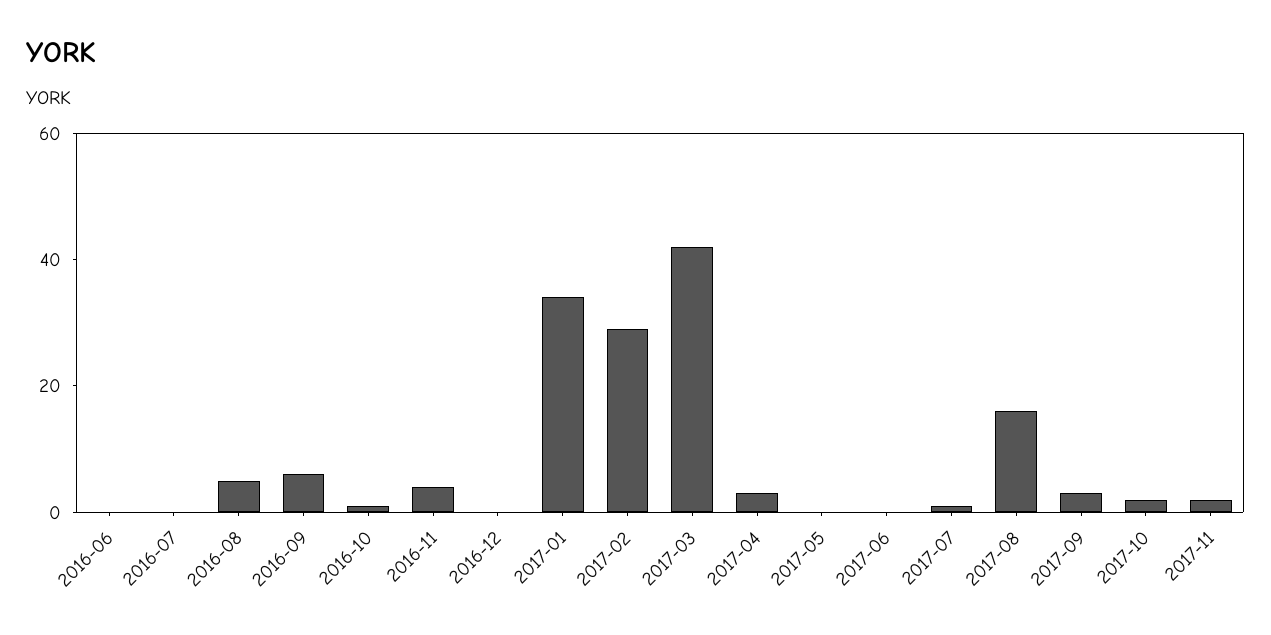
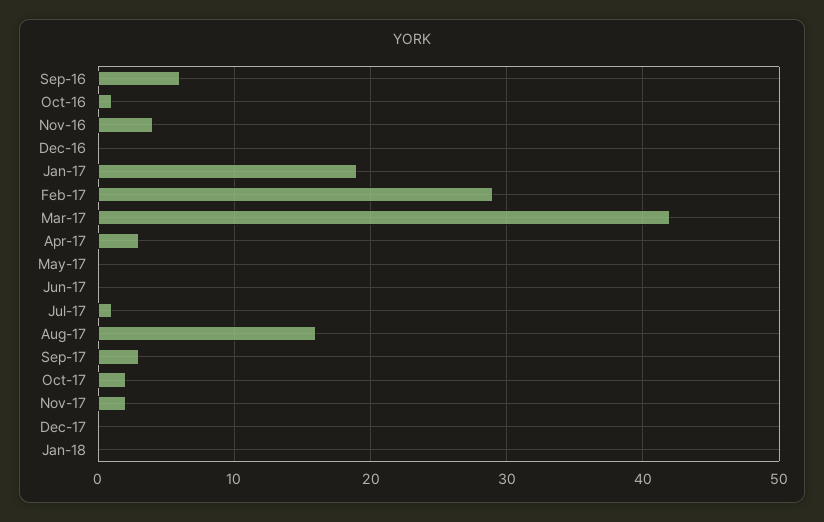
2016-06: 0 -> none
2016-07: 0 -> none
2016-08: 5 -> none
2017-01: 35 -> 19
Dec-17: none -> 0
Jan-18: none -> 0

